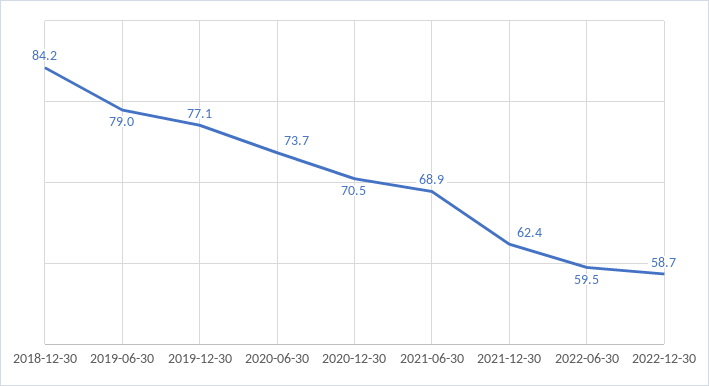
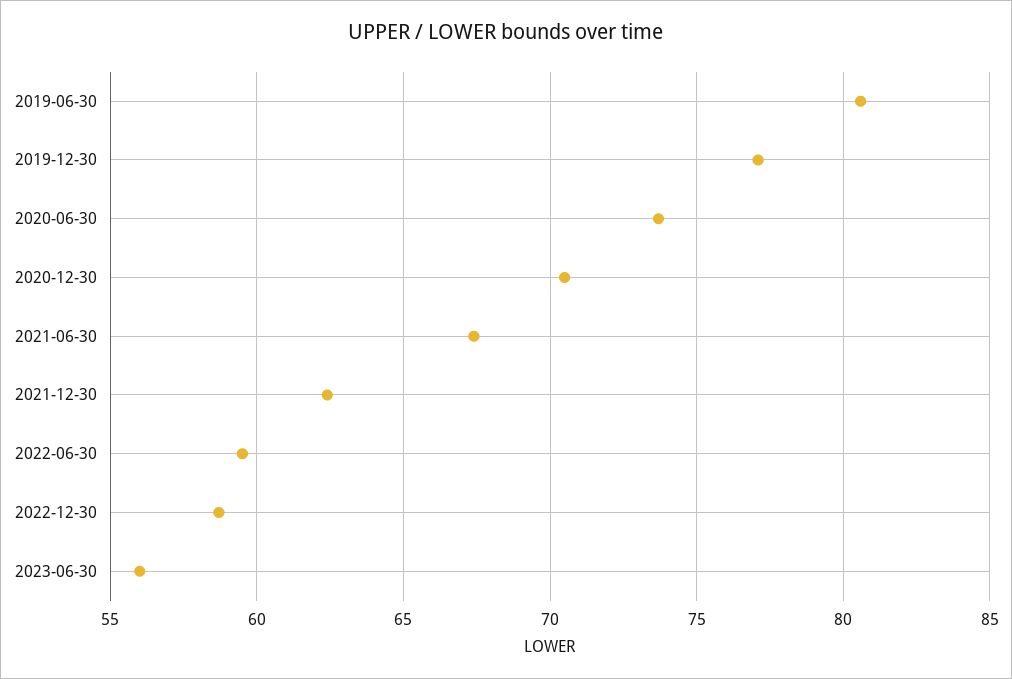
2018-12-30: 84.2 -> none
2019-06-30: 79 -> 80.5
2021-06-30: 68.9 -> 67.5
2023-06-30: none -> 56

